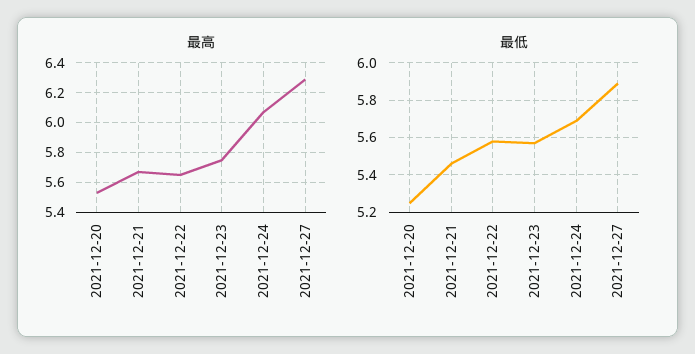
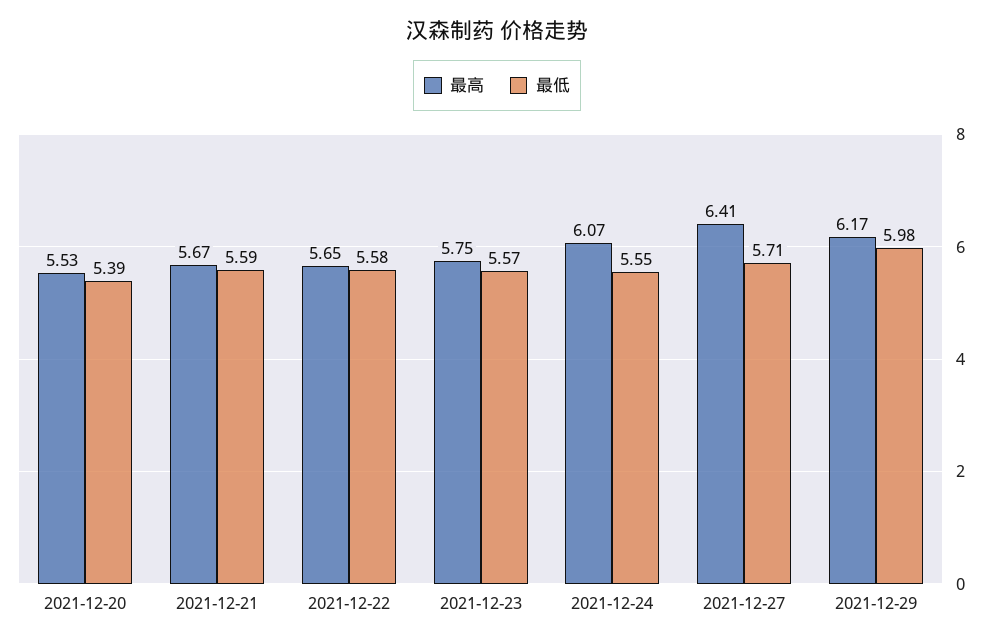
最高, 2021-12-27: 6.3 -> 6.41
最低, 2021-12-20: 5.25 -> 5.39
最低, 2021-12-21: 5.45 -> 5.59
最低, 2021-12-24: 5.7 -> 5.55
最低, 2021-12-27: 5.9 -> 5.71
最高, 2021-12-29: none -> 6.17
最低, 2021-12-29: none -> 5.98

